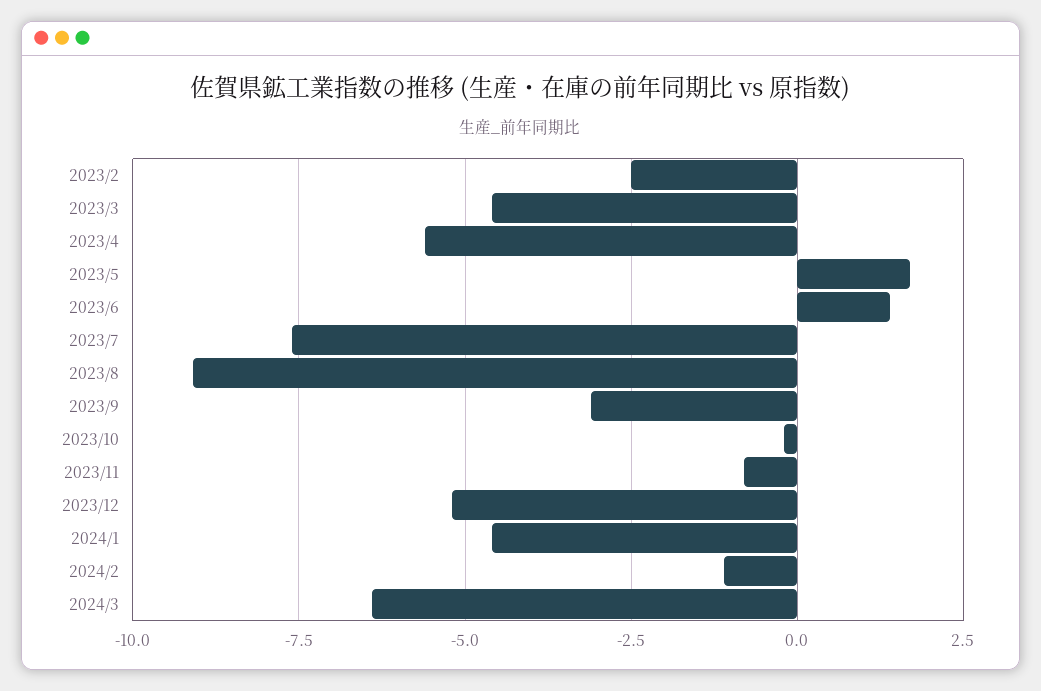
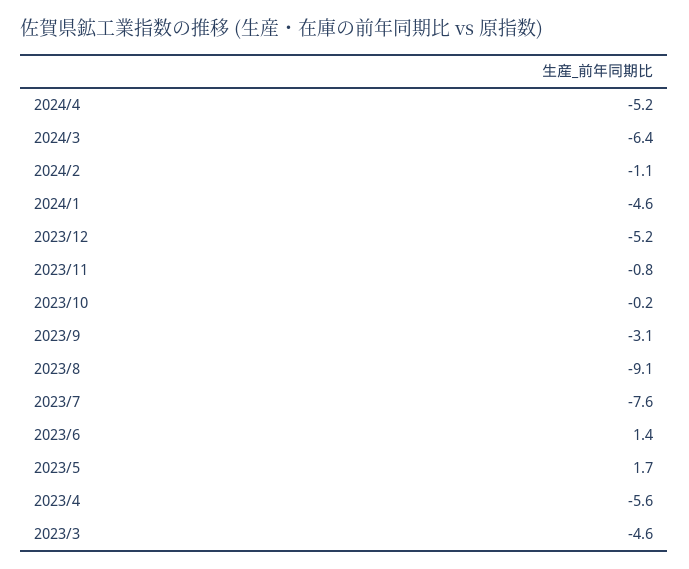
2023/2: -2.5 -> none
2024/4: none -> -5.2

